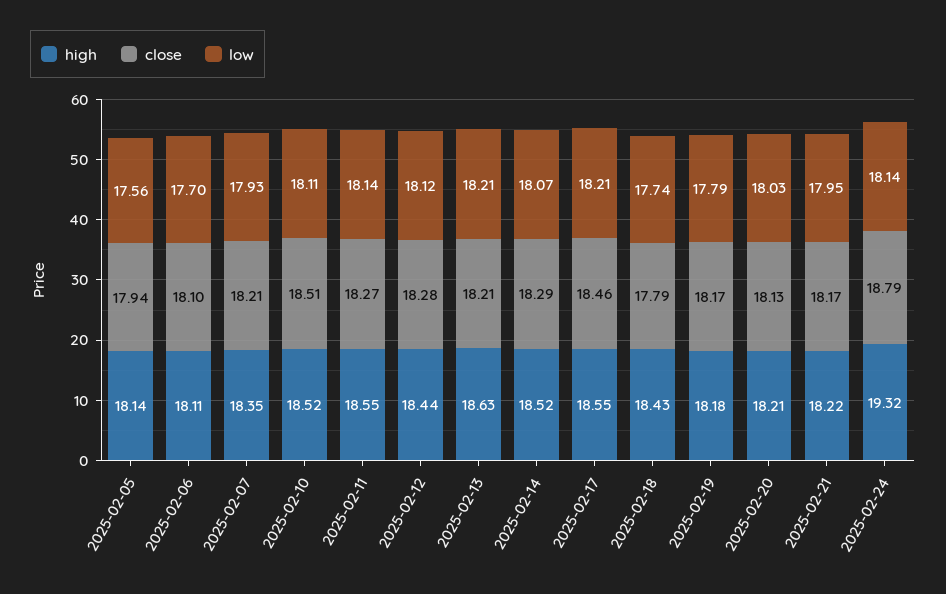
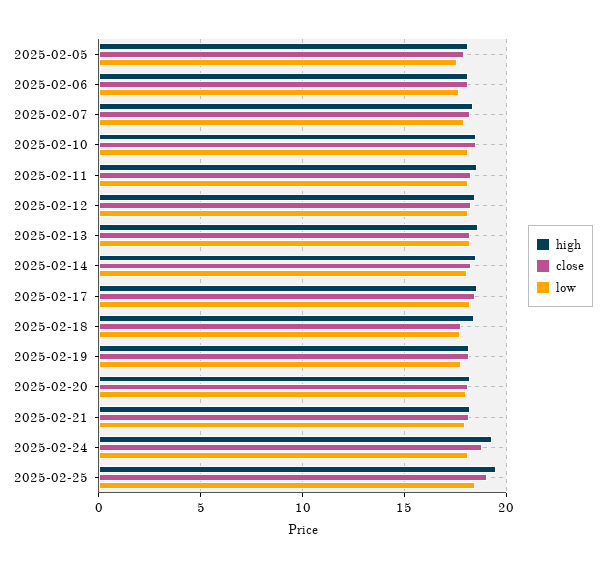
high, 2025-02-25: none -> 19.5
close, 2025-02-25: none -> 19
low, 2025-02-25: none -> 18.5

